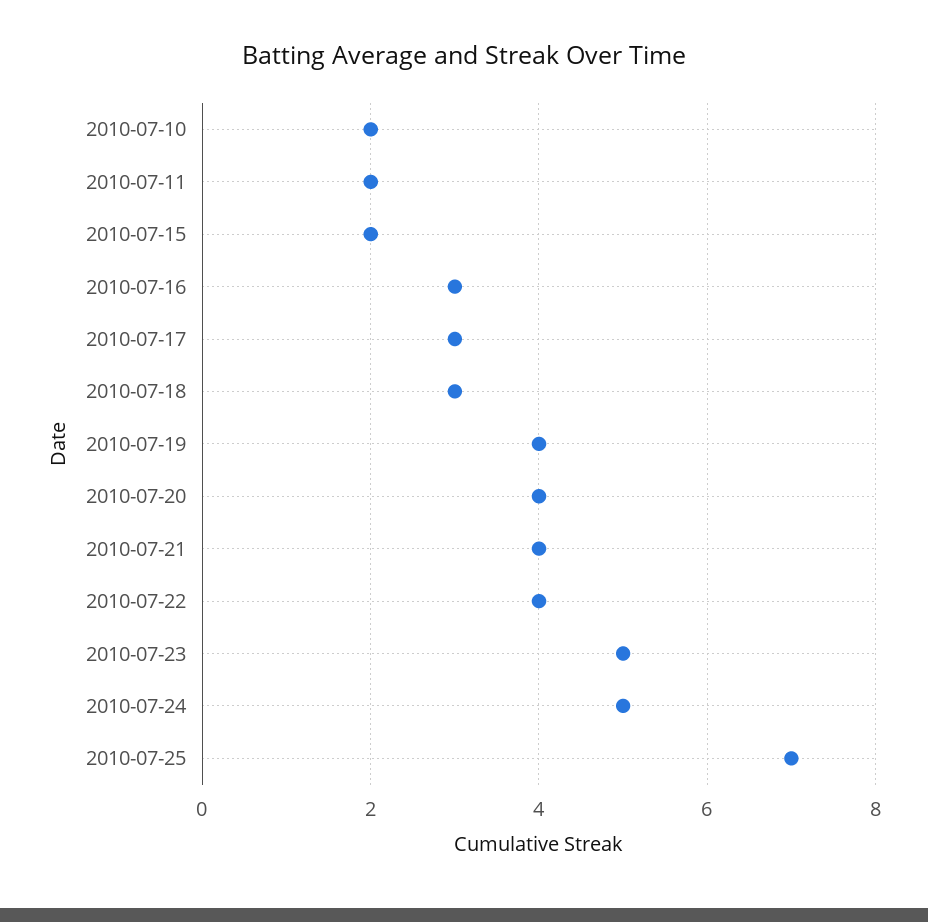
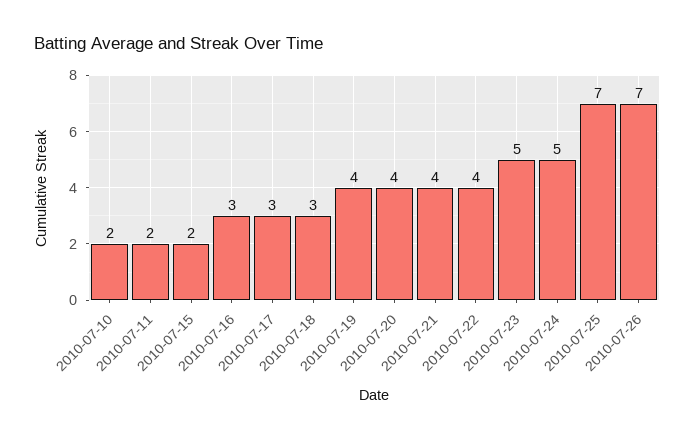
2010-07-26: none -> 7

